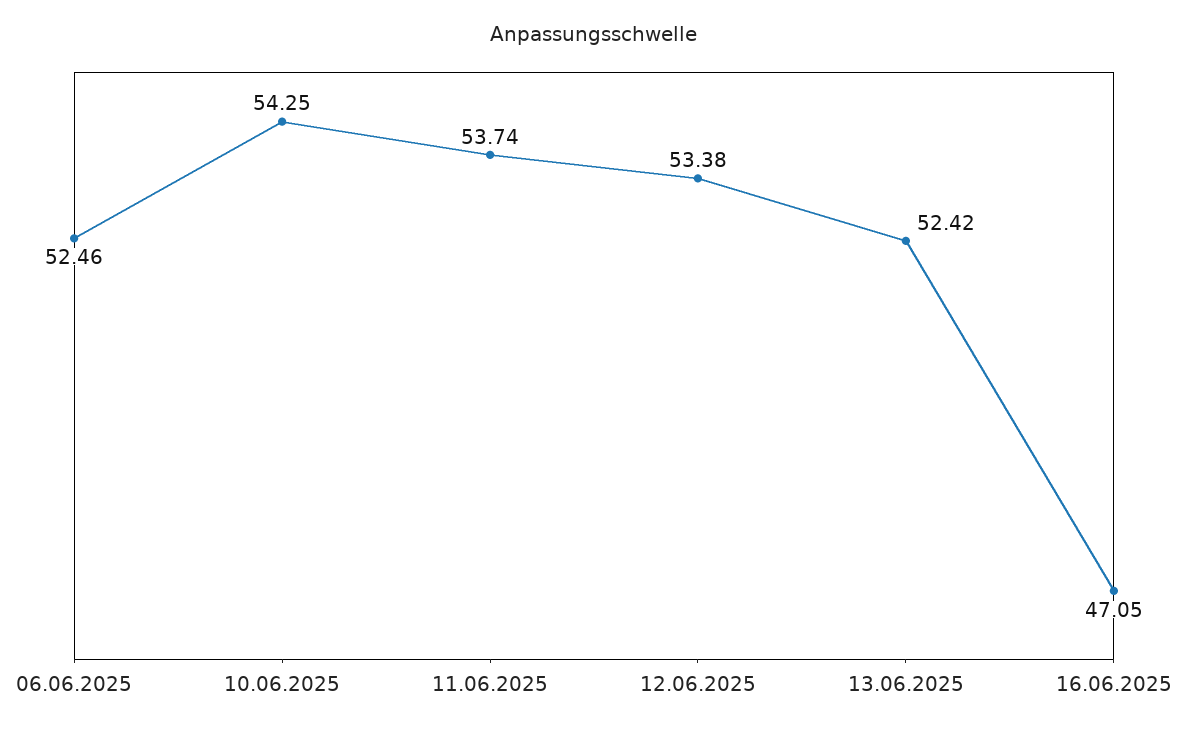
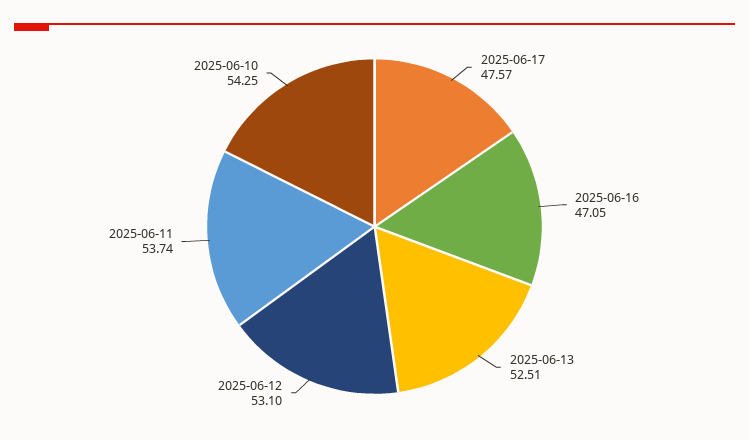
06.06.2025: 52.46 -> none
12.06.2025: 53.38 -> 53.1
13.06.2025: 52.42 -> 52.51
2025-06-17: none -> 47.57

